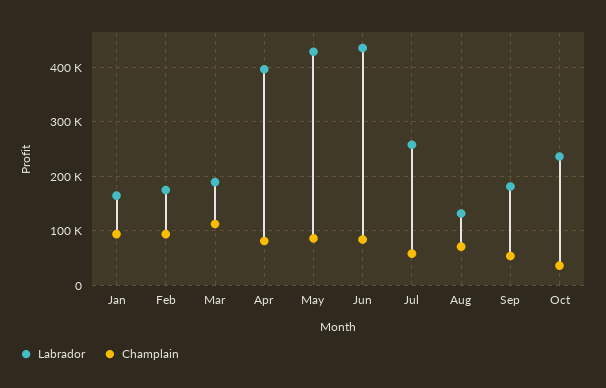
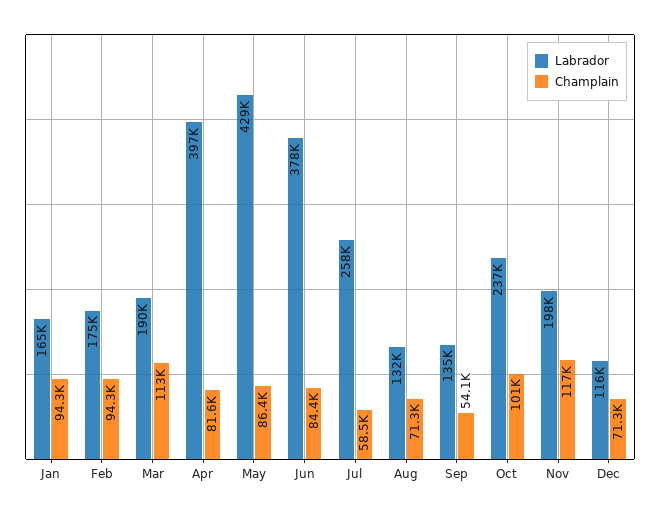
Labrador, Jun: 440000 -> 378000
Labrador, Sep: 180000 -> 135000
Champlain, Oct: 40000 -> 101000
Labrador, Nov: none -> 198000
Champlain, Nov: none -> 117000
Labrador, Dec: none -> 116000
Champlain, Dec: none -> 71300

